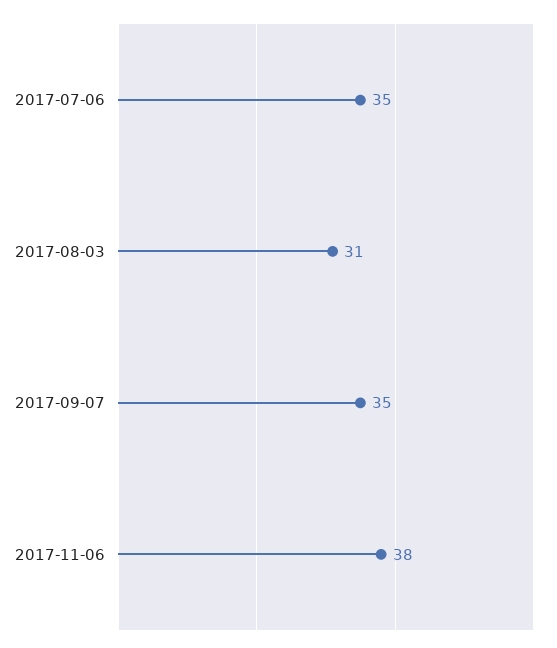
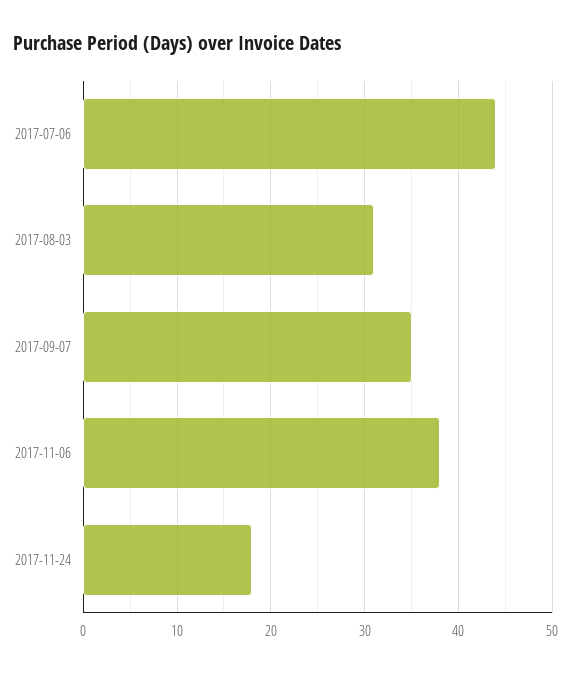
2017-07-06: 35 -> 44
2017-11-24: none -> 18

